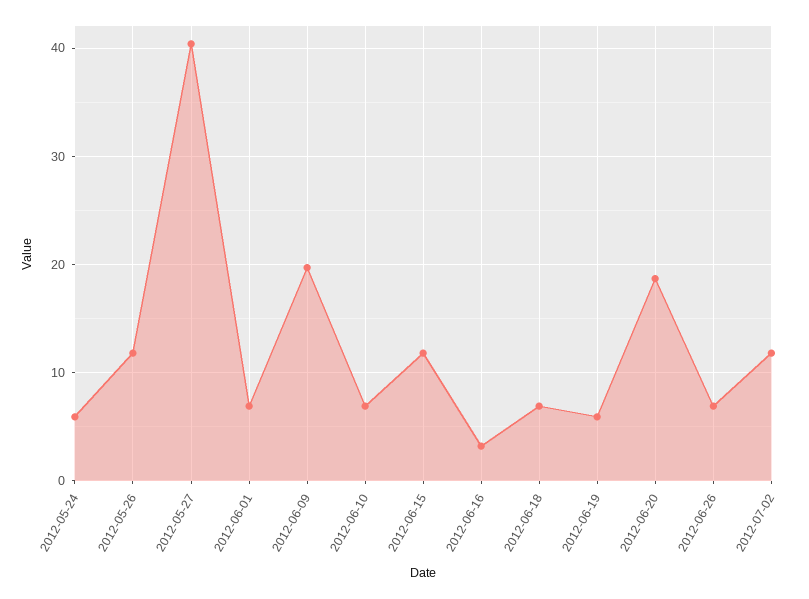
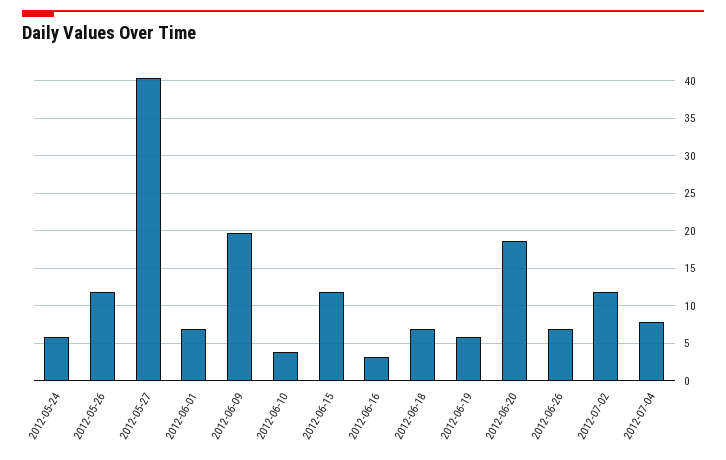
2012-06-10: 7 -> 4
2012-07-04: none -> 8

